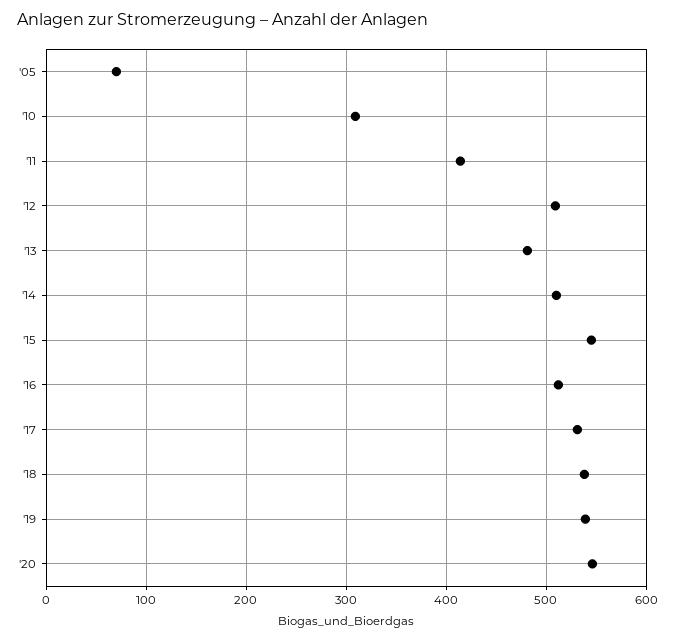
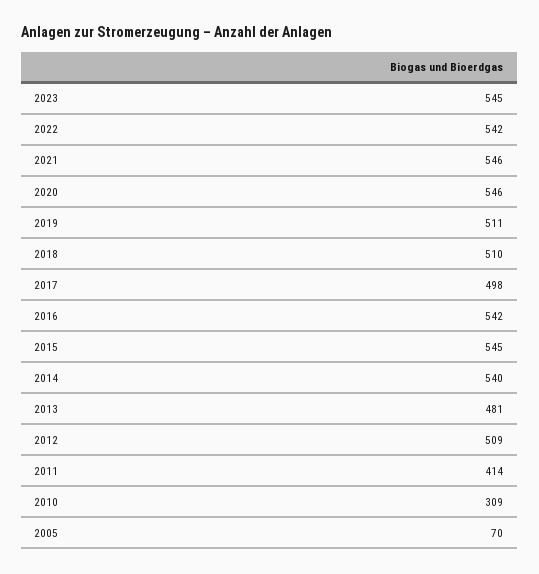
'14: 510 -> 540
'16: 510 -> 542
'17: 530 -> 498
'18: 540 -> 510
'19: 540 -> 511
2023: none -> 545
2022: none -> 542
2021: none -> 546

